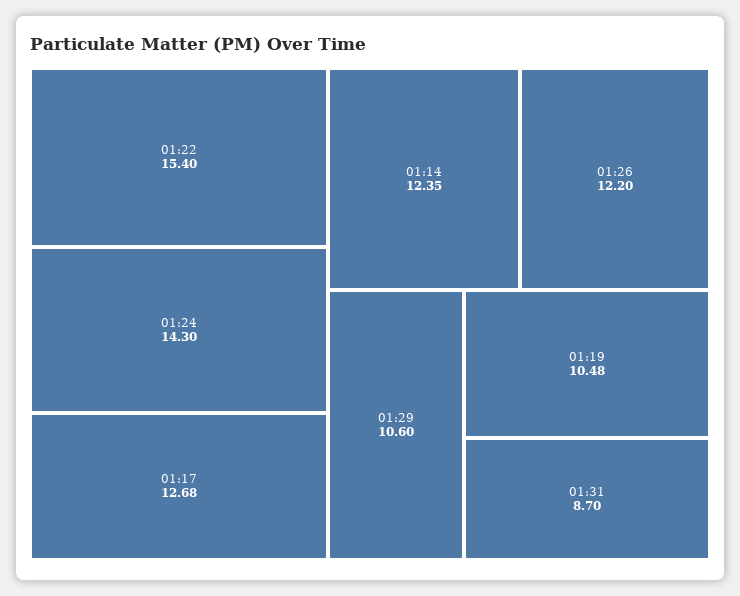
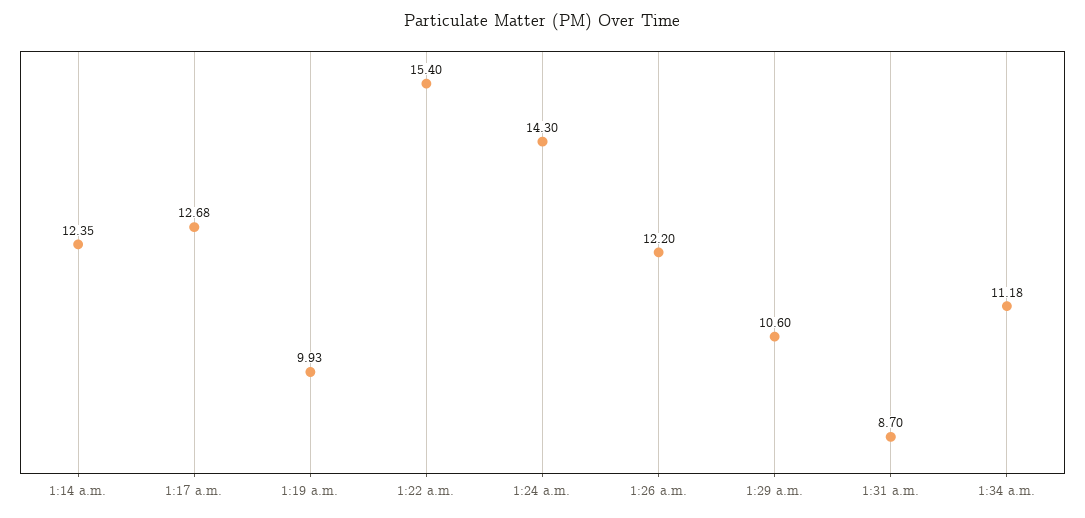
01:19: 10.48 -> 9.93
1:34 a.m.: none -> 11.18

